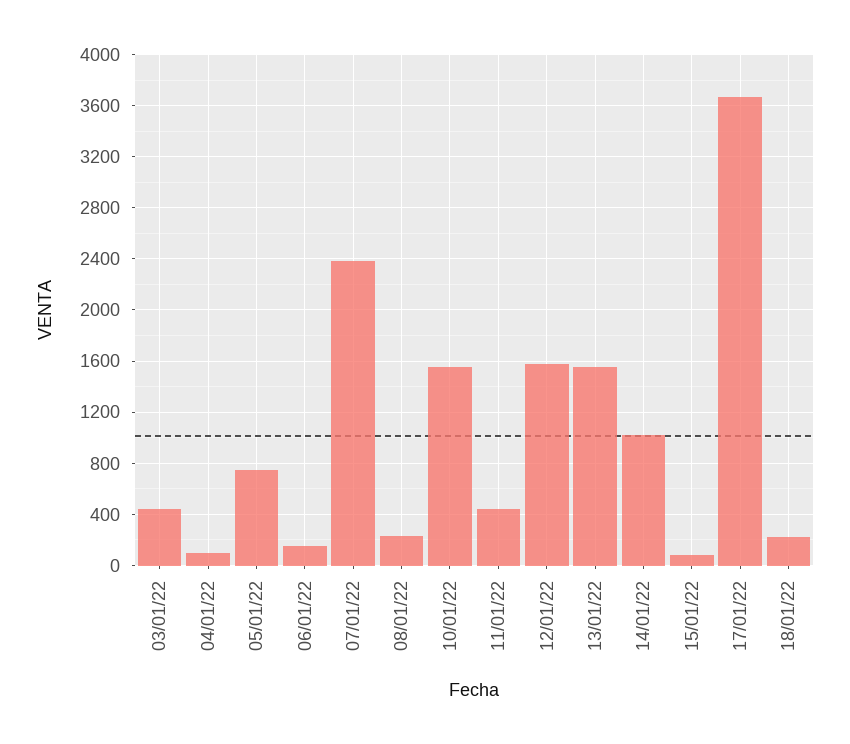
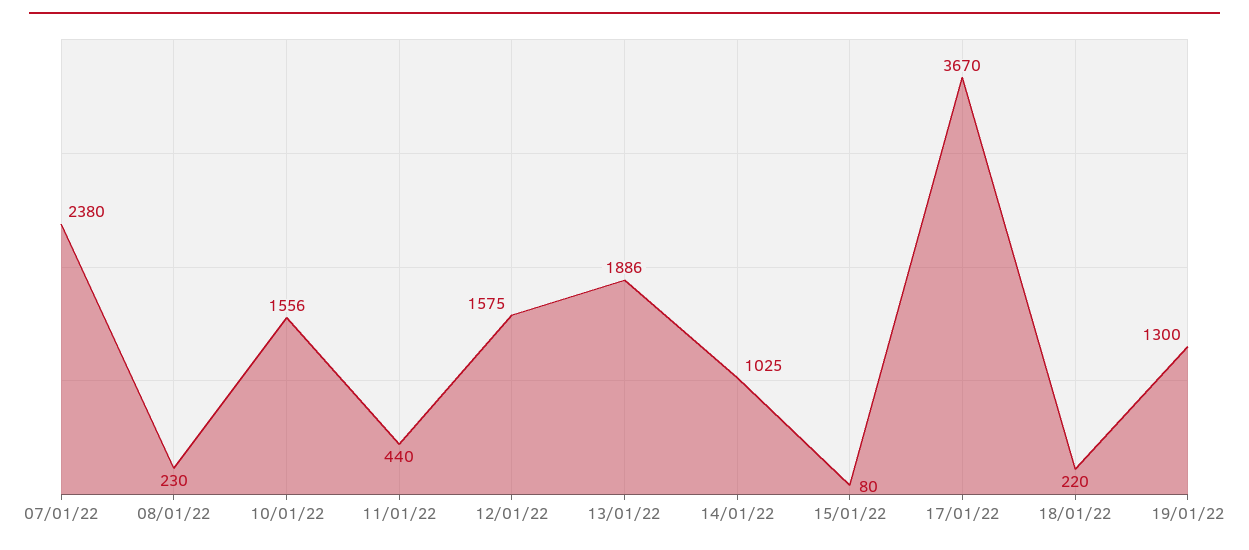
03/01/22: 450 -> none
04/01/22: 100 -> none
05/01/22: 750 -> none
06/01/22: 150 -> none
13/01/22: 1550 -> 1886
19/01/22: none -> 1300

